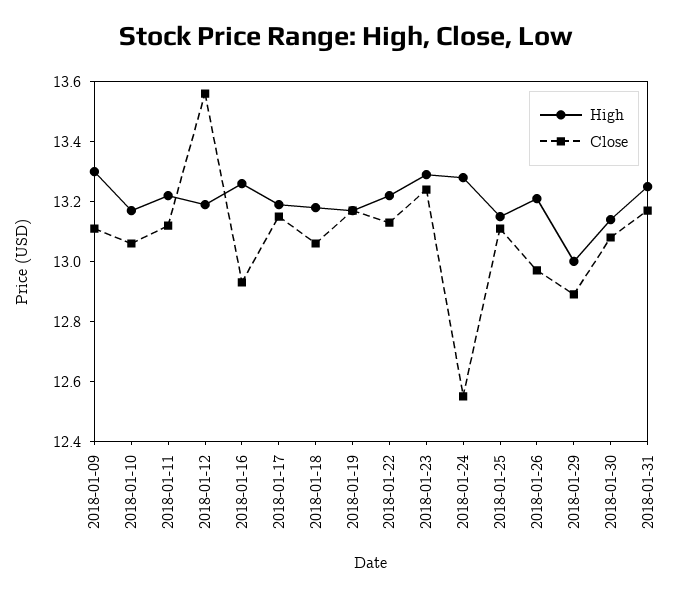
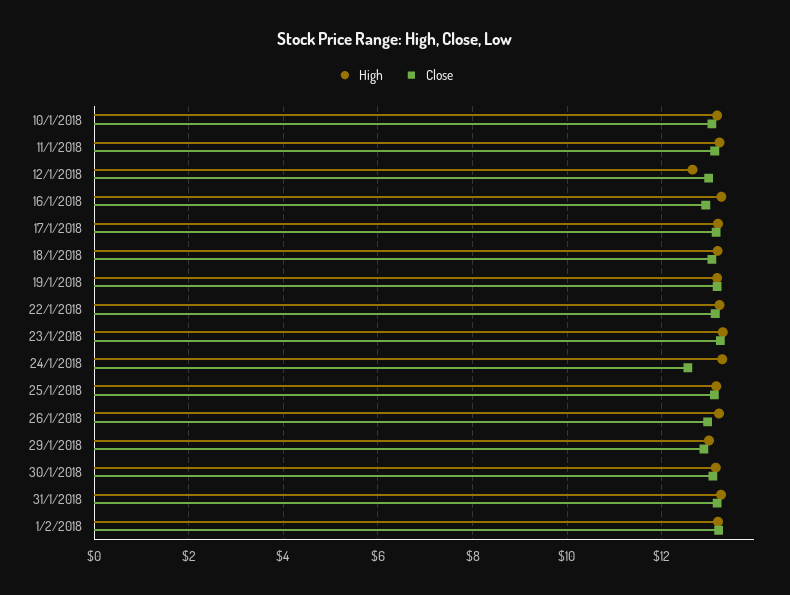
High, 2018-01-09: 13.3 -> none
Close, 2018-01-09: 13.1 -> none
High, 2018-01-12: 13.2 -> 12.6
Close, 2018-01-12: 13.55 -> 13
High, 1/2/2018: none -> 13.2
Close, 1/2/2018: none -> 13.2

